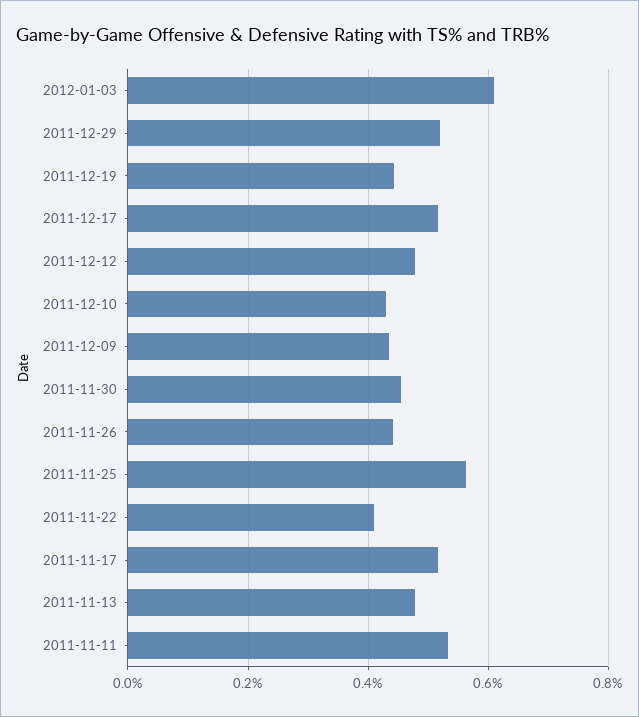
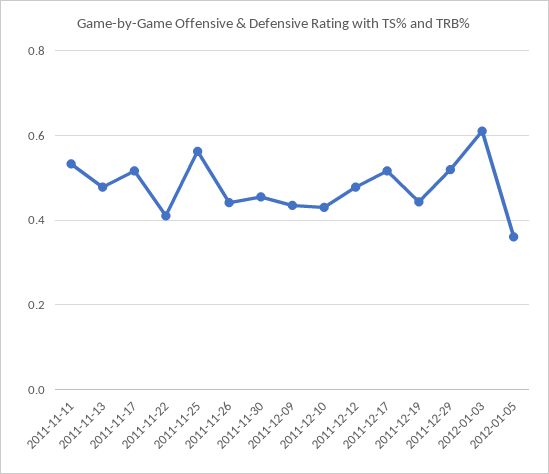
2012-01-05: none -> 0.36

